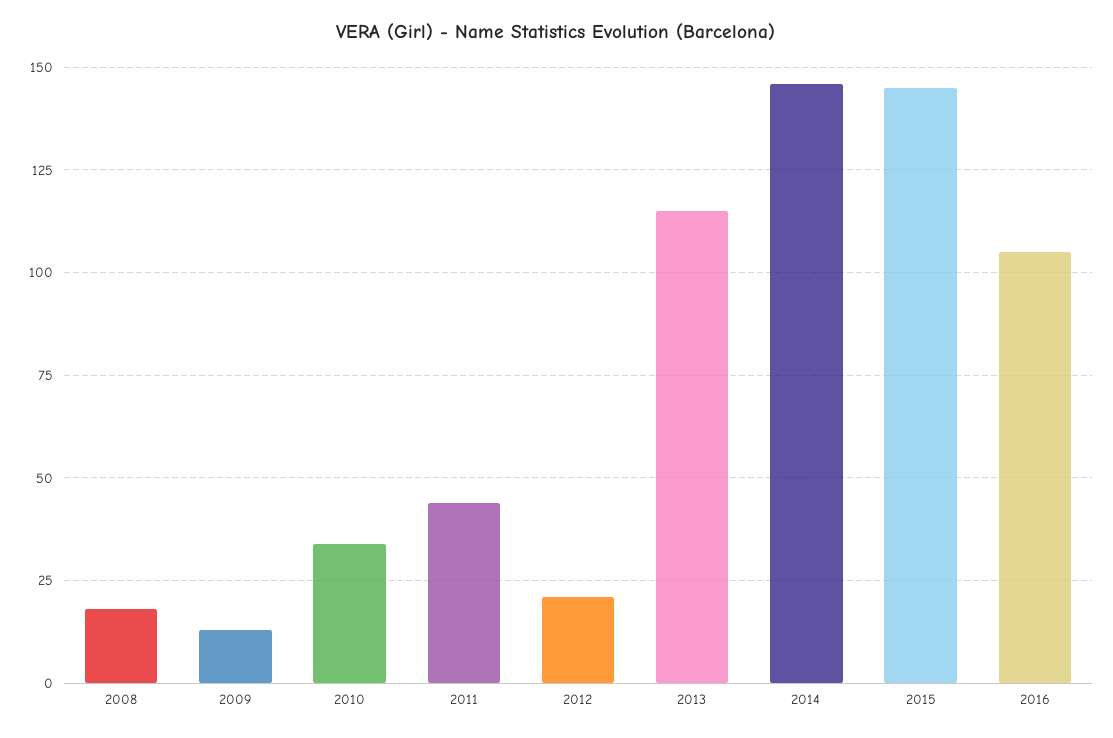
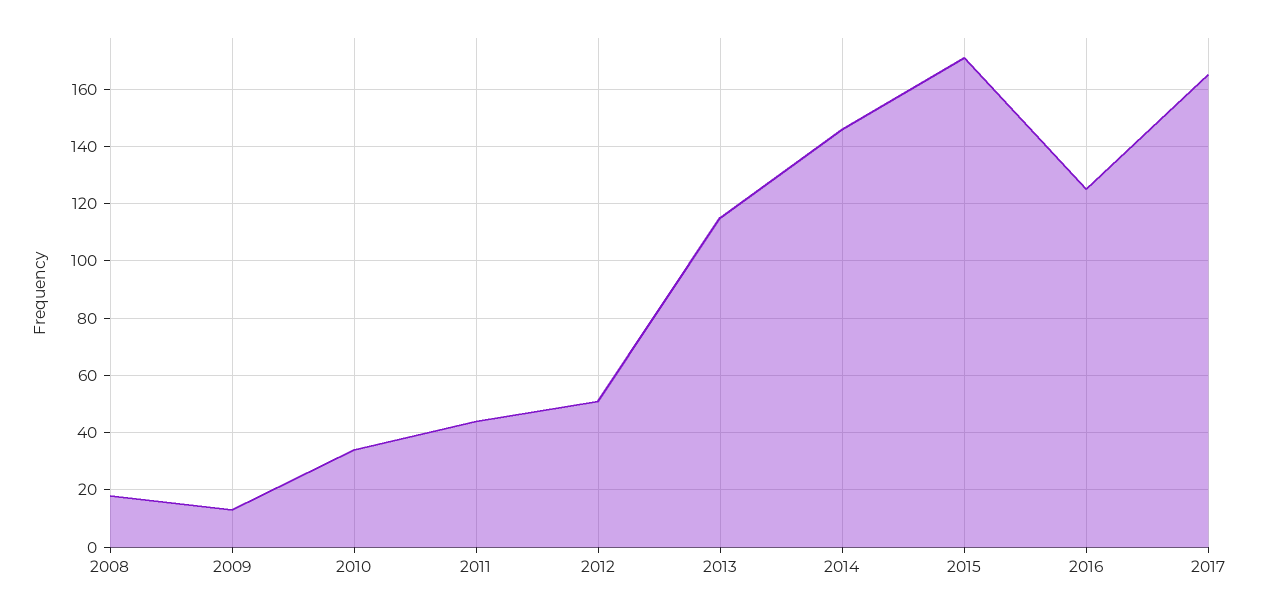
2012: 20 -> 50
2015: 145 -> 170
2016: 105 -> 125
2017: none -> 165

